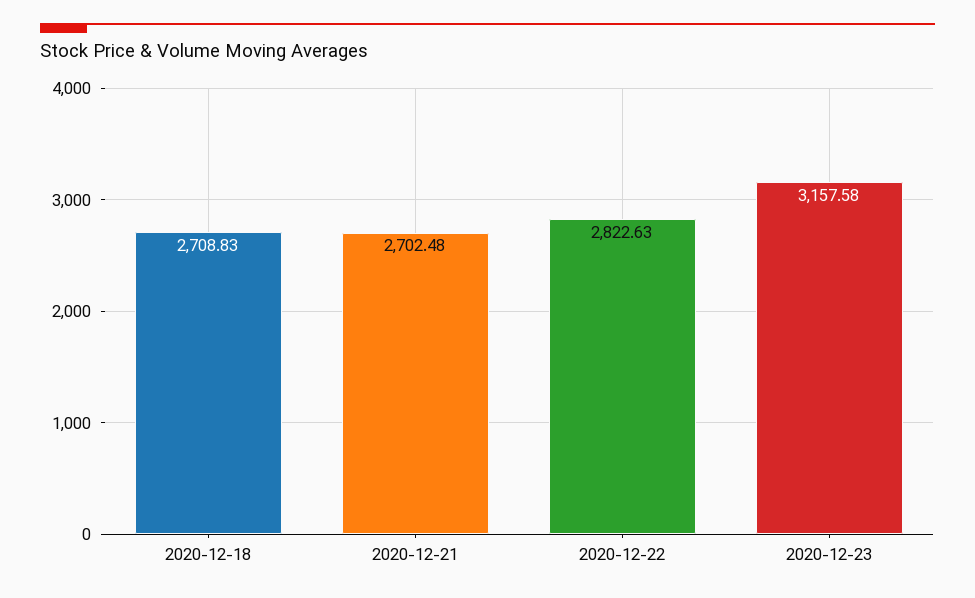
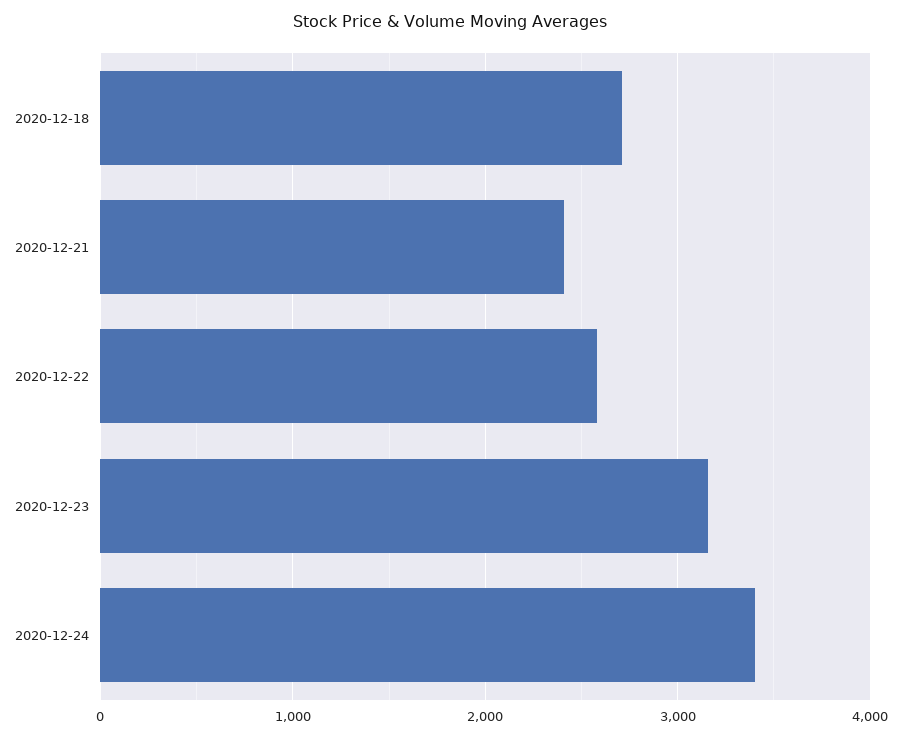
2020-12-21: 2702.48 -> 2400
2020-12-22: 2822.63 -> 2600
2020-12-24: none -> 3400

